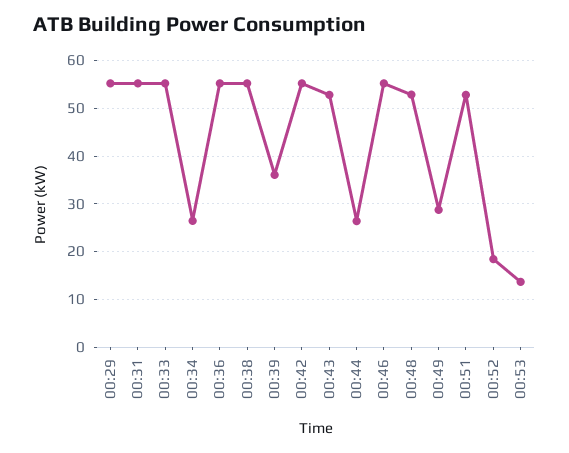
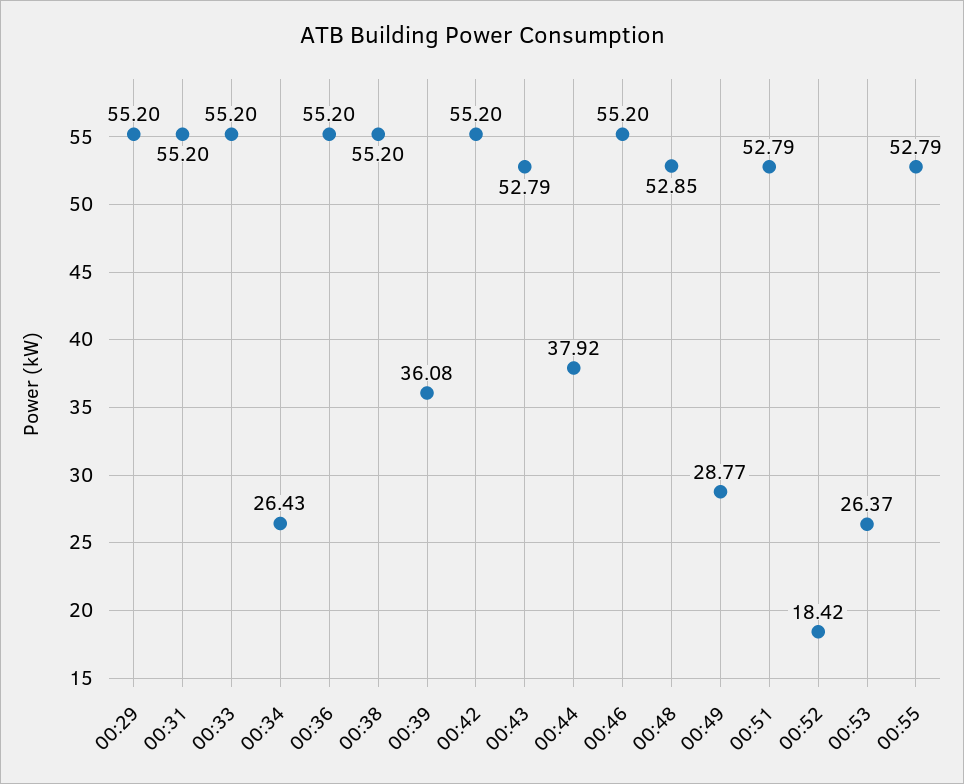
00:44: 26 -> 37.92
00:53: 14 -> 26.37
00:55: none -> 52.79

